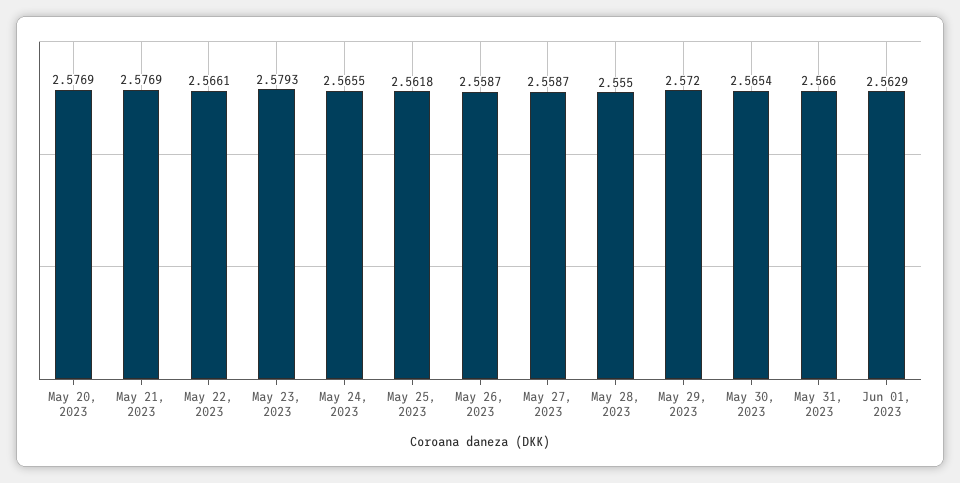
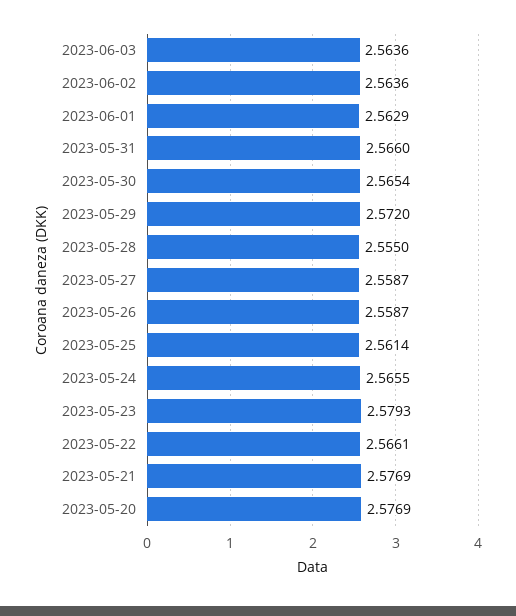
May 25, 2023: 2.5618 -> 2.5614
2023-06-03: none -> 2.5636
2023-06-02: none -> 2.5636

